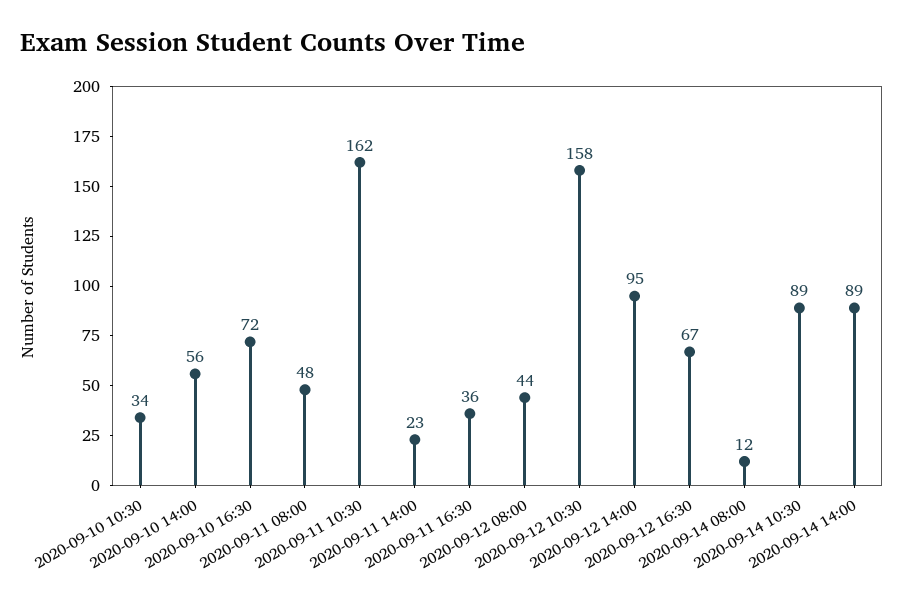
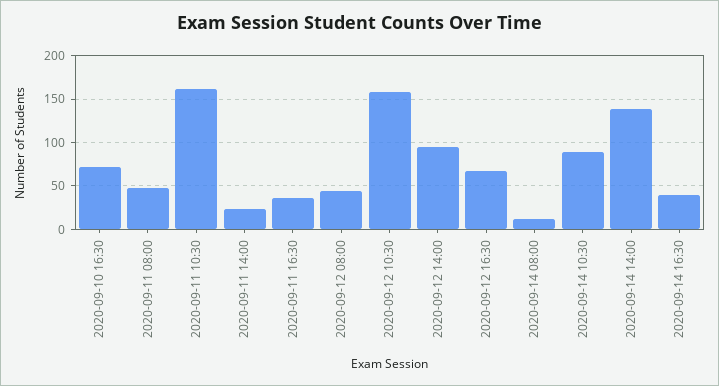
2020-09-10 10:30: 34 -> none
2020-09-10 14:00: 56 -> none
2020-09-14 14:00: 89 -> 140
2020-09-14 16:30: none -> 40

